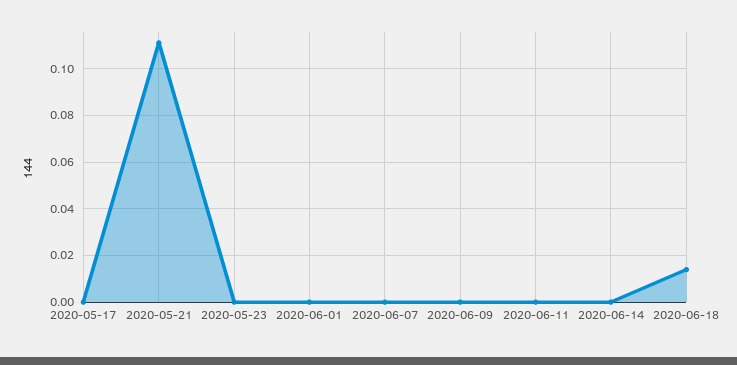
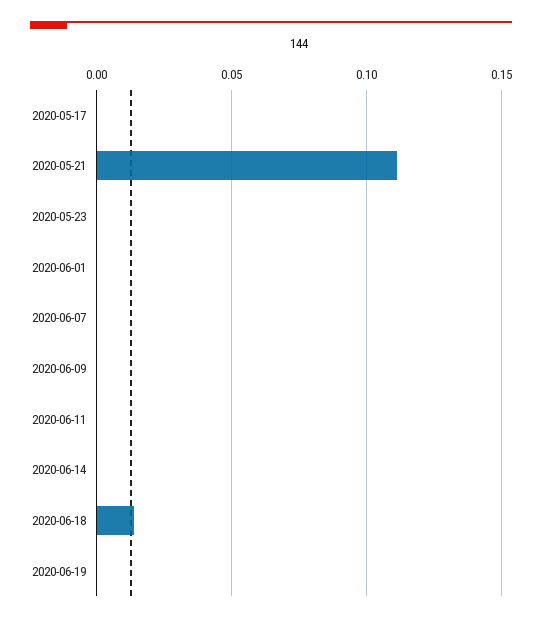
2020-06-19: none -> 0

